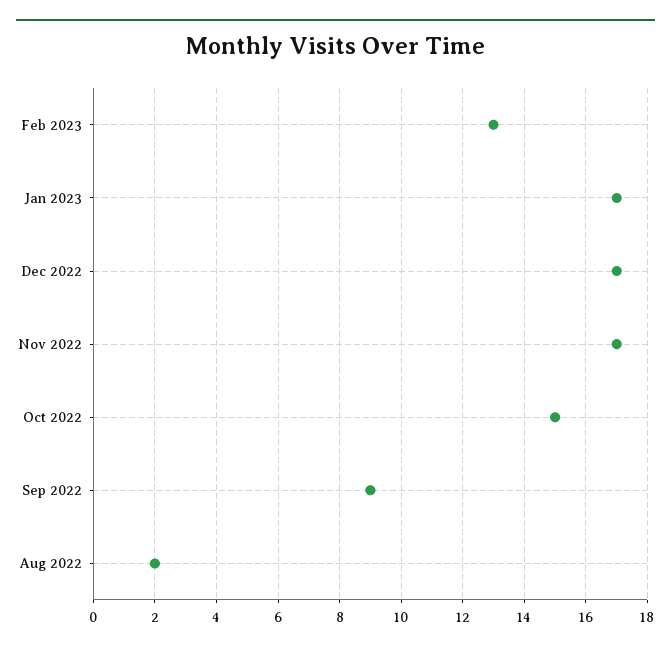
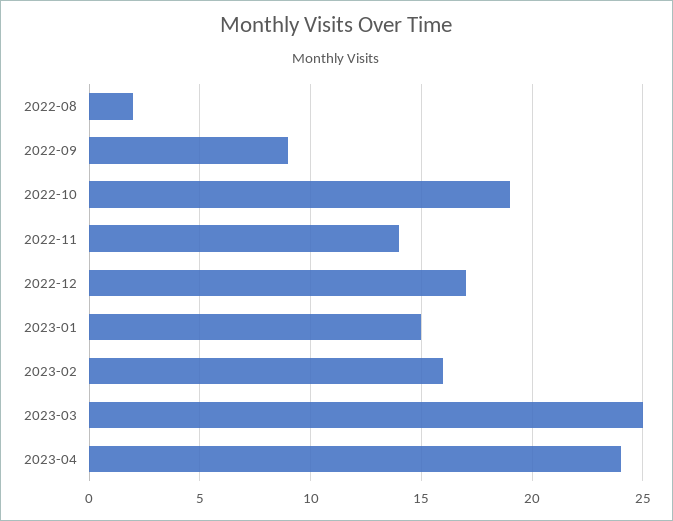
Feb 2023: 13 -> 16
Jan 2023: 17 -> 15
Nov 2022: 17 -> 14
Oct 2022: 15 -> 19
2023-03: none -> 25
2023-04: none -> 24

